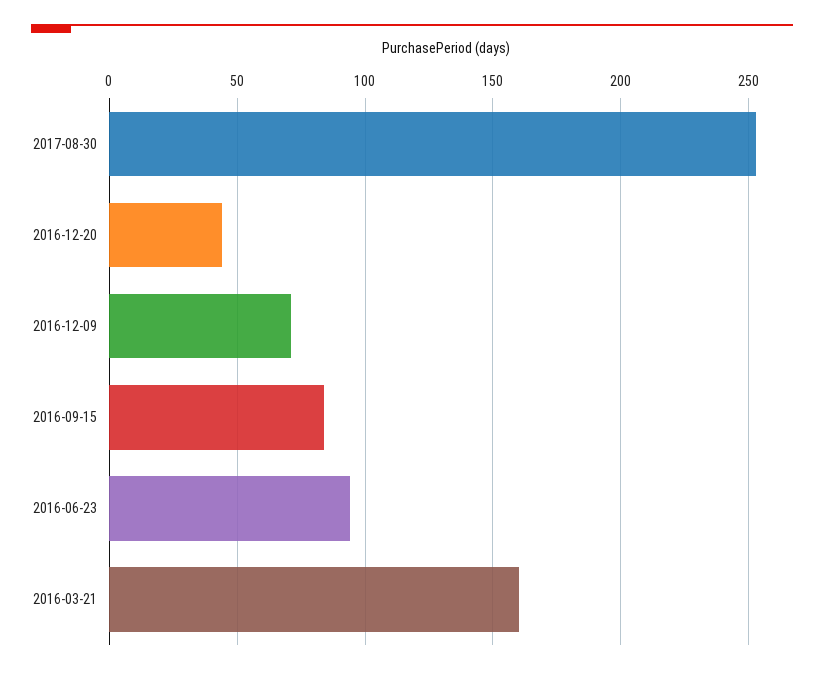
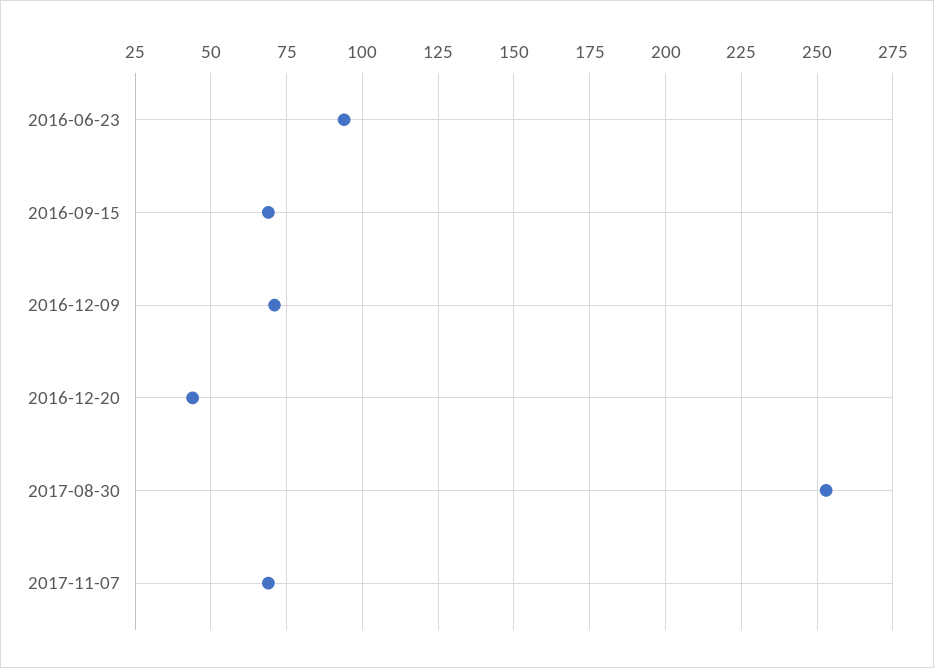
2016-09-15: 85 -> 70
2016-03-21: 160 -> none
2017-11-07: none -> 70

